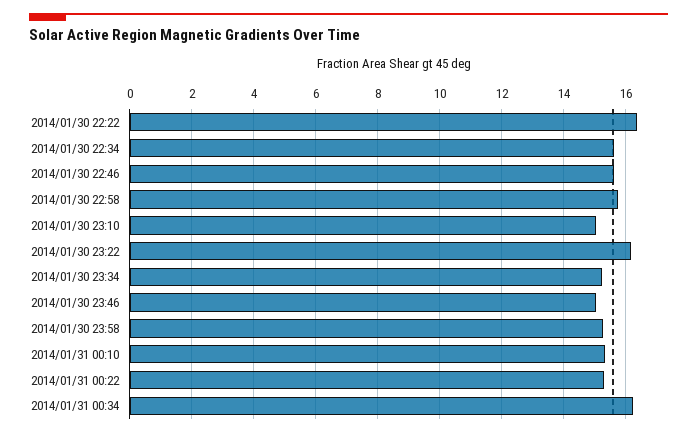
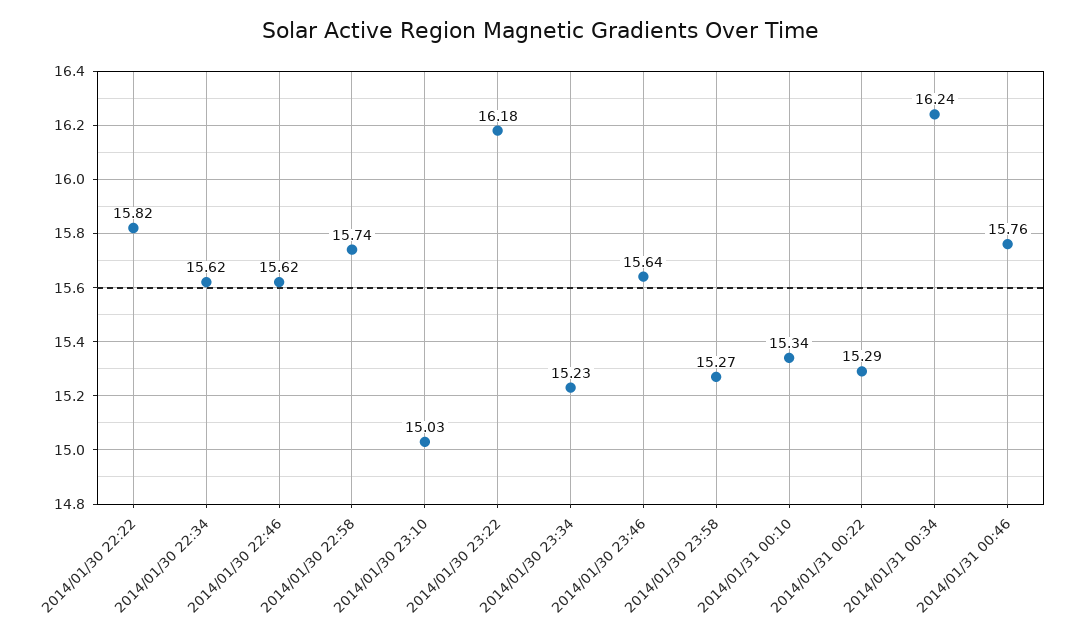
2014/01/30 22:22: 16.4 -> 15.82
2014/01/30 23:46: 15 -> 15.64
2014/01/31 00:46: none -> 15.76

